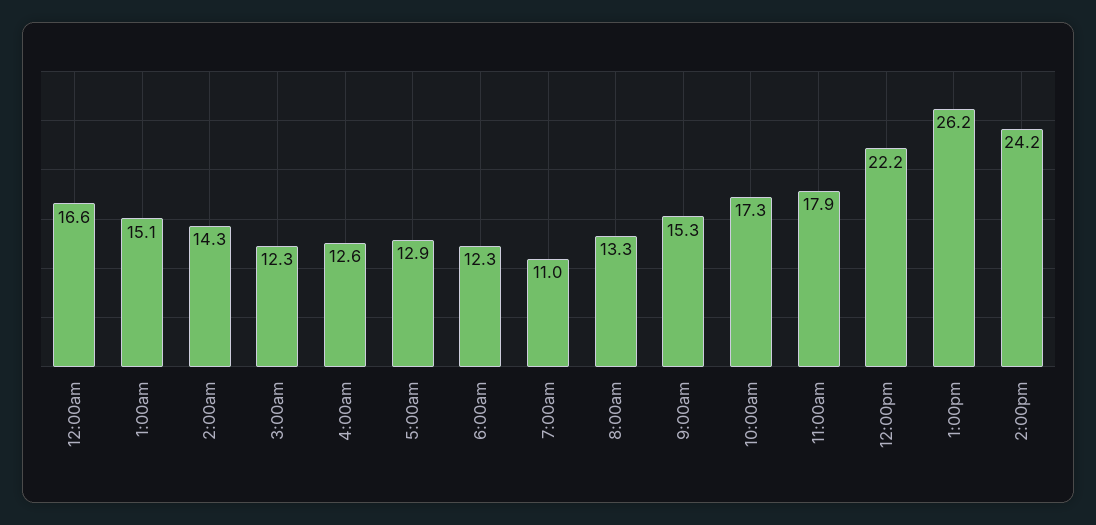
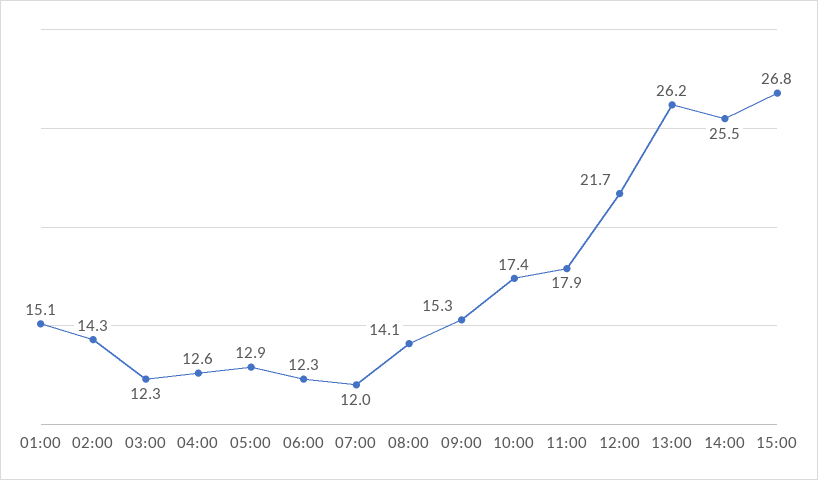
12:00am: 16.6 -> none
7:00am: 11 -> 12
8:00am: 13.3 -> 14.1
10:00am: 17.3 -> 17.4
12:00pm: 22.2 -> 21.7
2:00pm: 24.2 -> 25.5
15:00: none -> 26.8

